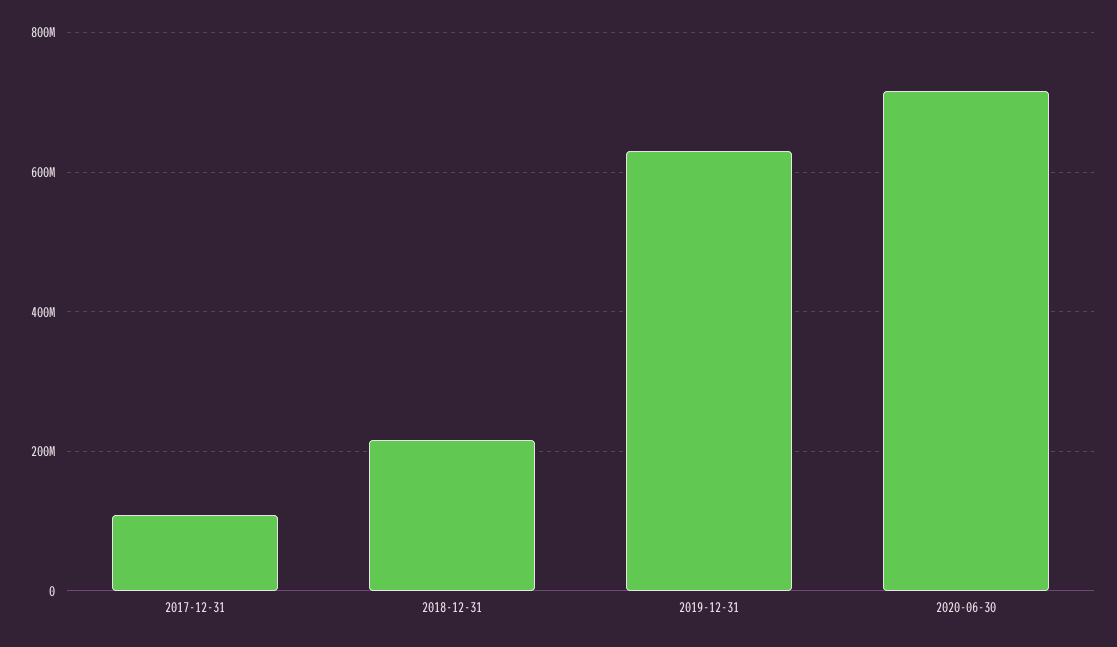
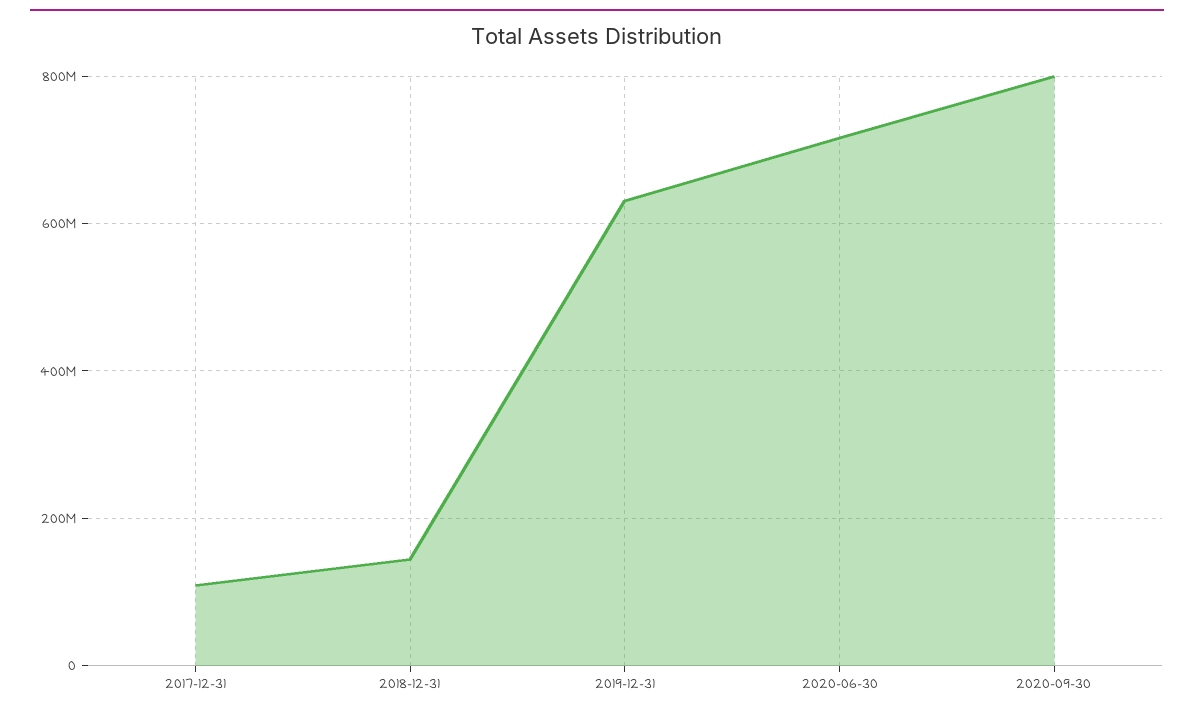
2018-12-31: 220000000 -> 140000000
2020-09-30: none -> 800000000

